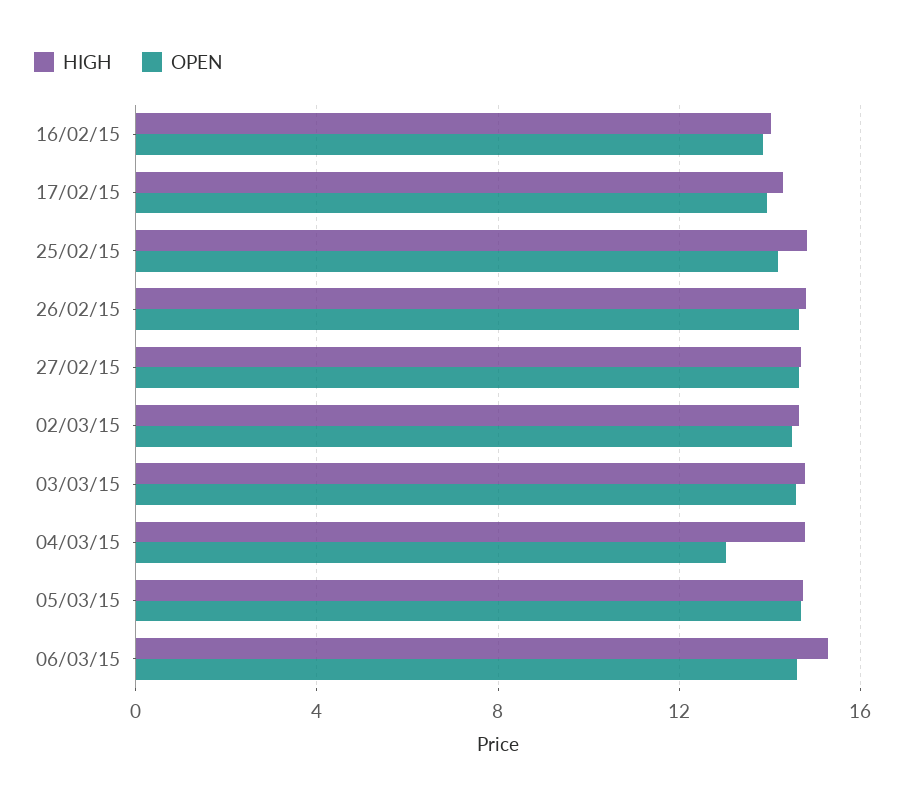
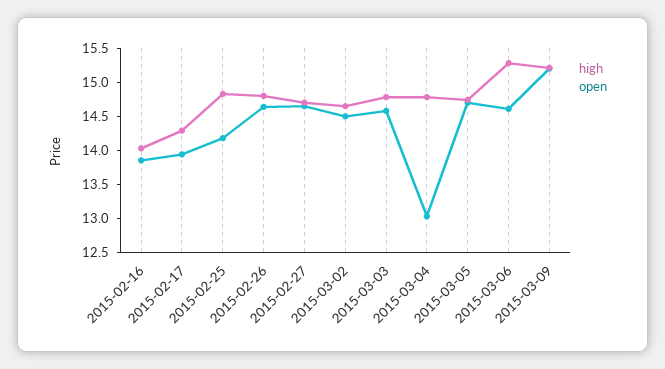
HIGH, 2015-03-09: none -> 15.25
OPEN, 2015-03-09: none -> 15.25

